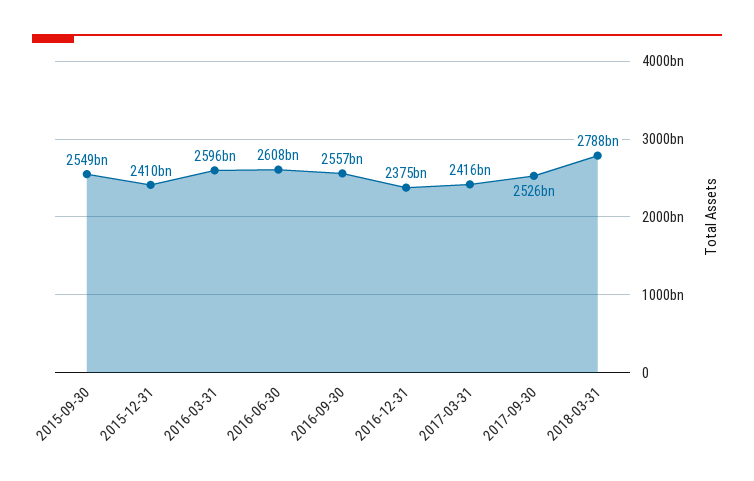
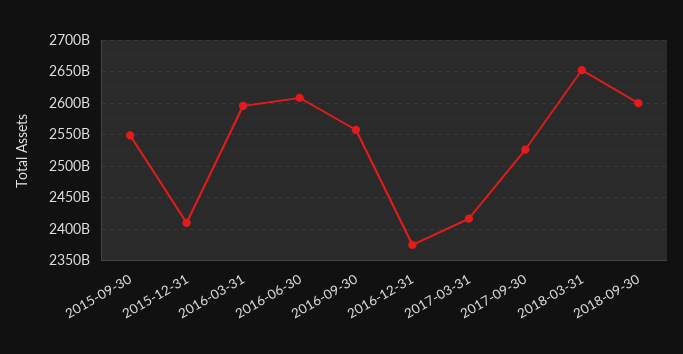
2018-03-31: 2788000000000 -> 2650000000000
2018-09-30: none -> 2600000000000

